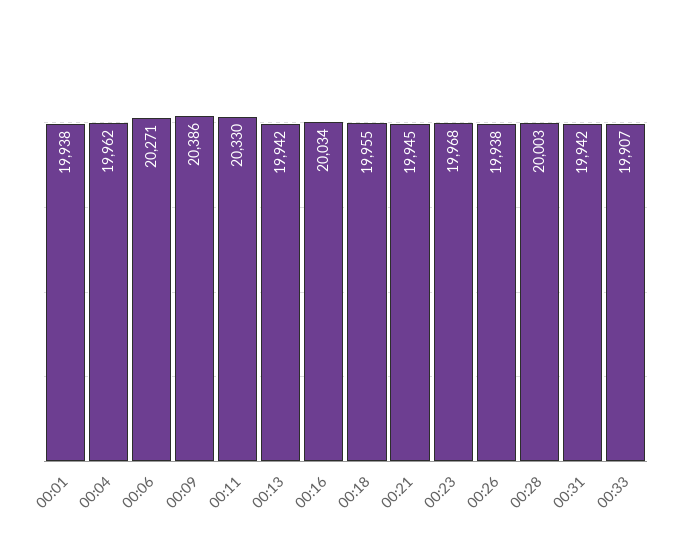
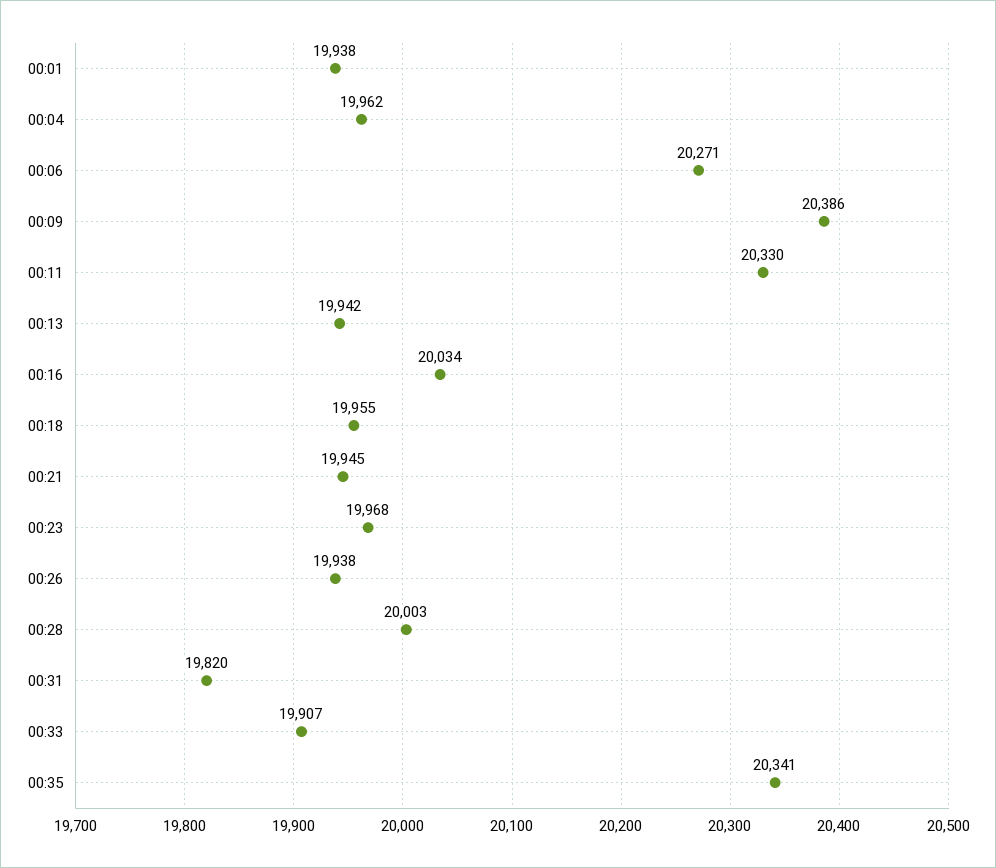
00:31: 19942 -> 19820
00:35: none -> 20341

